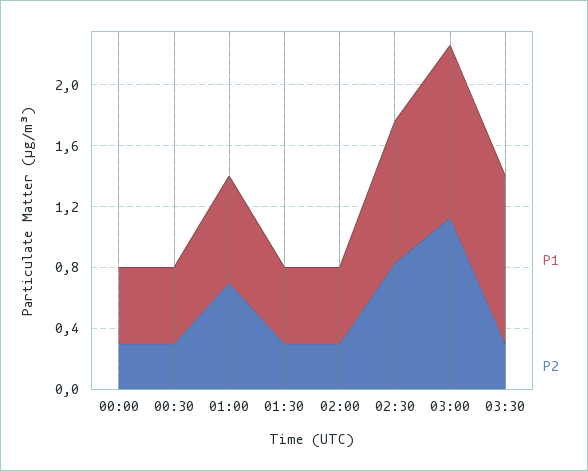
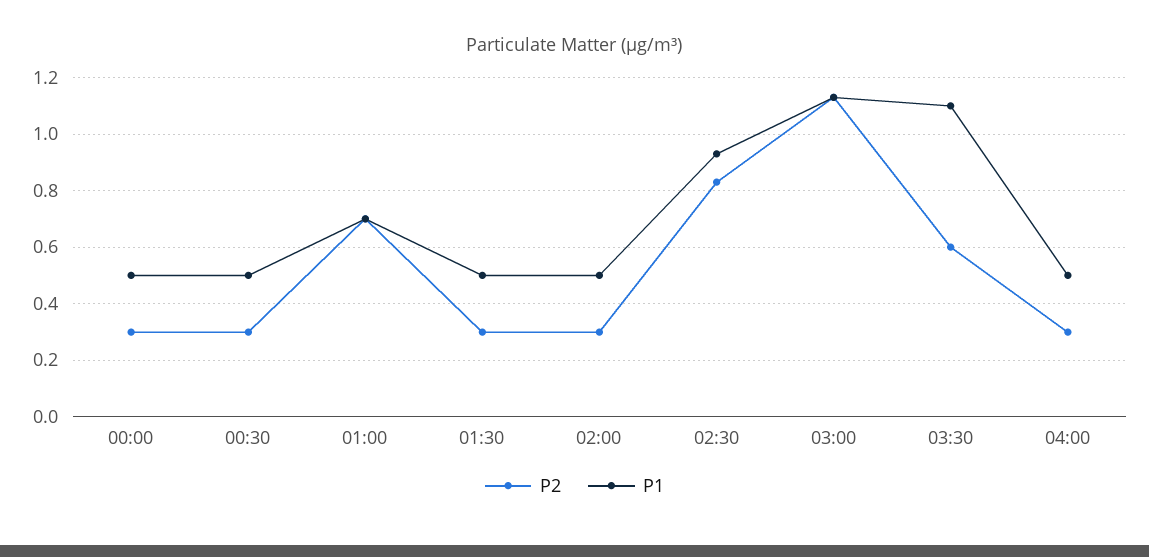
P2, 03:30: 0.3 -> 0.6
P2, 04:00: none -> 0.3
P1, 04:00: none -> 0.5

